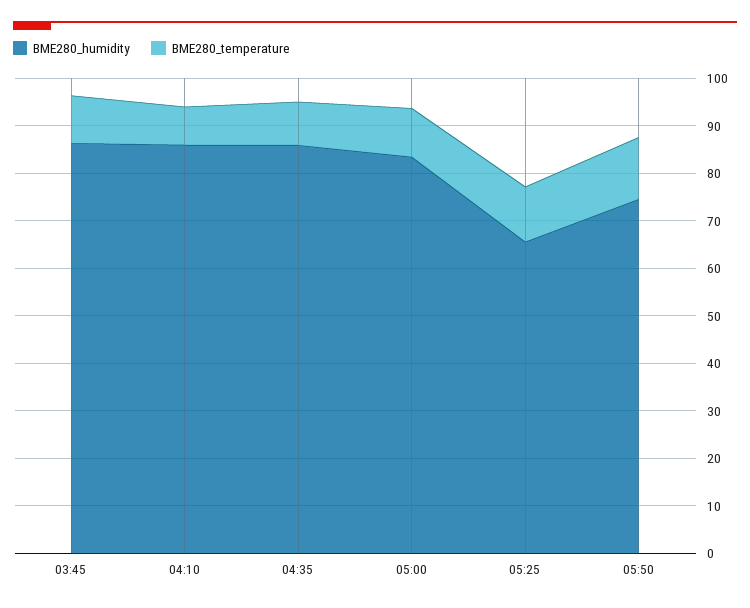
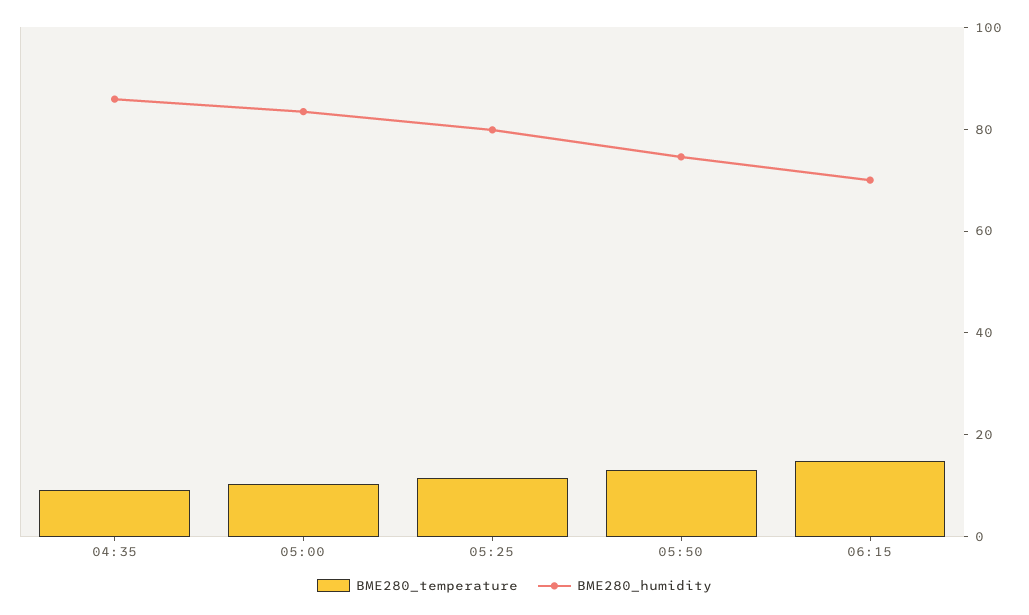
BME280_humidity, 03:45: 86 -> none
BME280_temperature, 03:45: 10 -> none
BME280_humidity, 04:10: 86 -> none
BME280_temperature, 04:10: 8 -> none
BME280_humidity, 05:25: 66 -> 80
BME280_temperature, 06:15: none -> 15
BME280_humidity, 06:15: none -> 70

